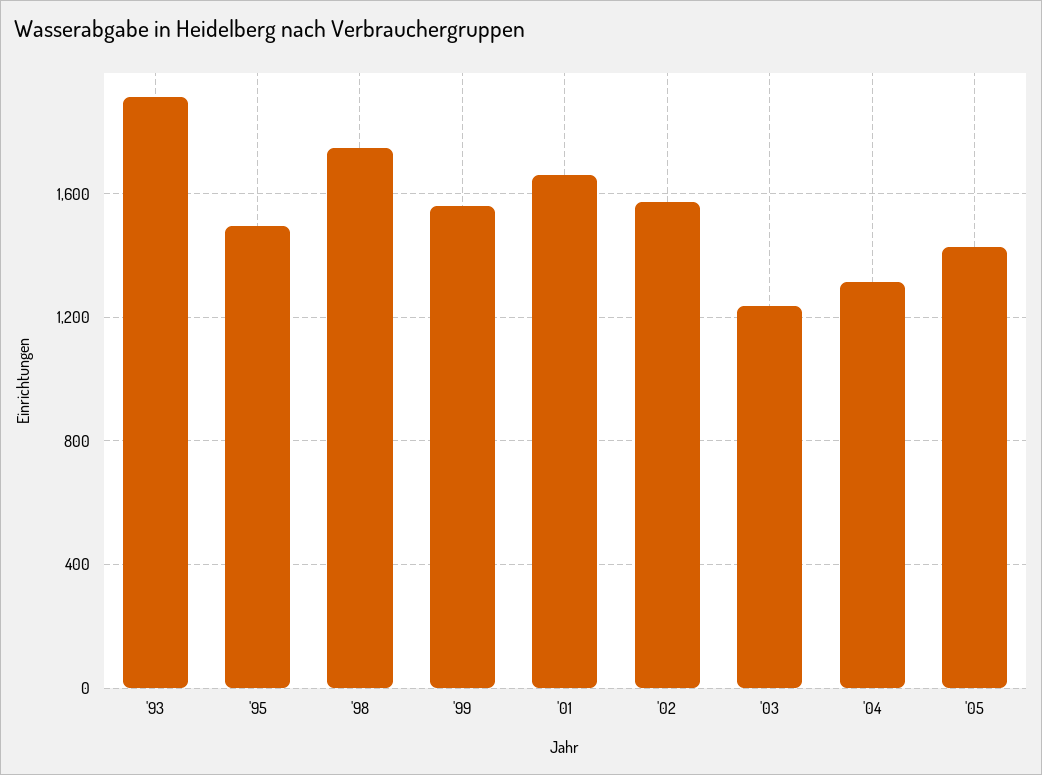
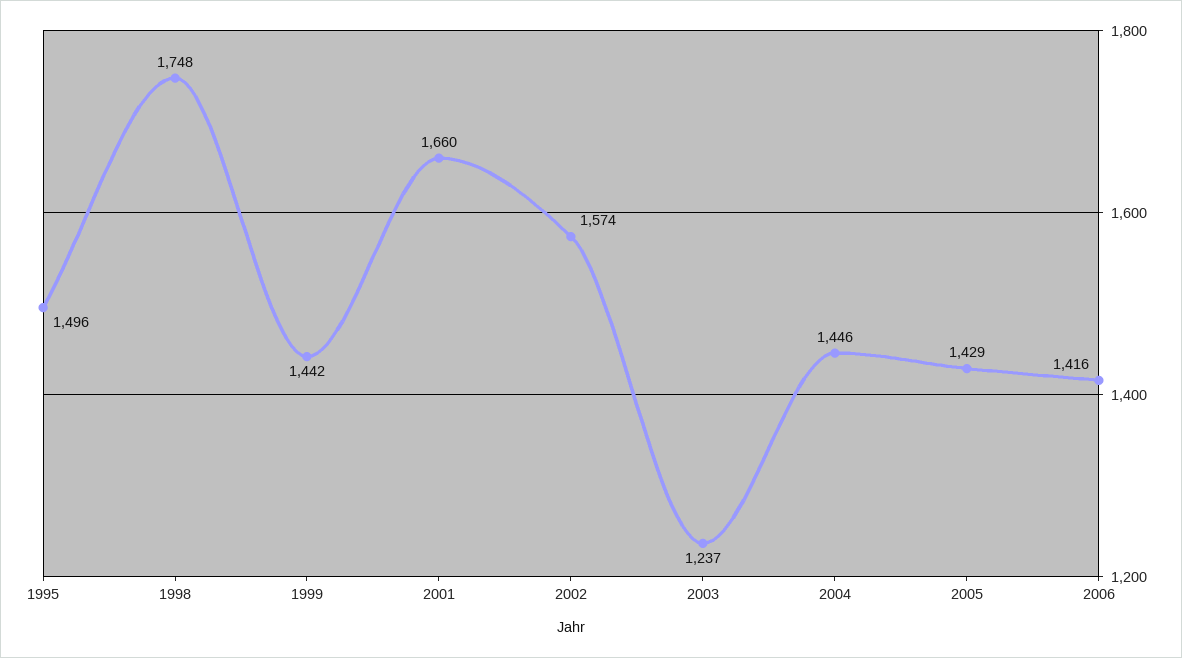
'93: 1900 -> none
'99: 1550 -> 1442
'04: 1300 -> 1446
2006: none -> 1416

